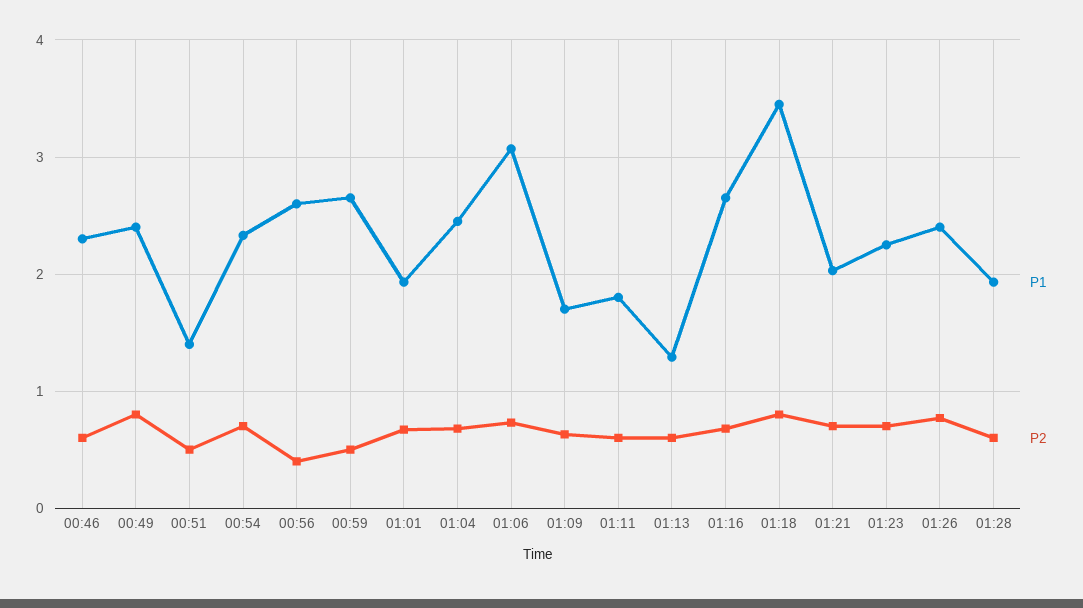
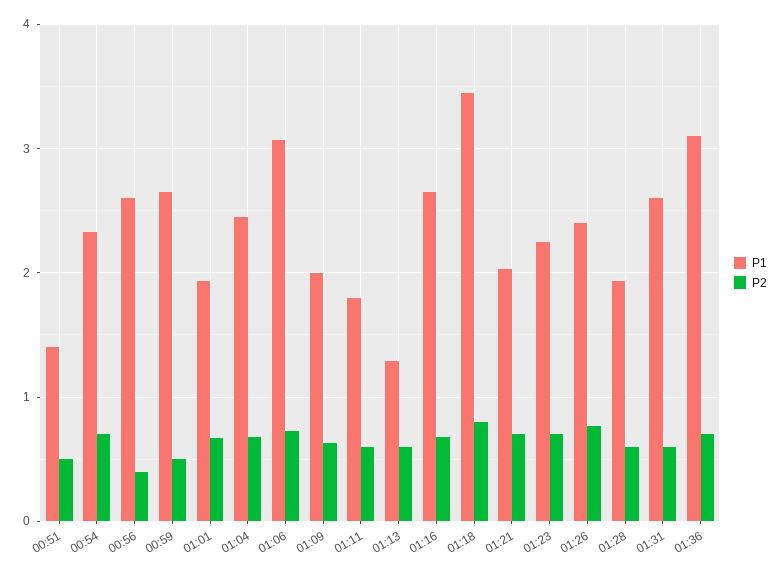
P1, 00:46: 2.3 -> none
P2, 00:46: 0.6 -> none
P1, 00:49: 2.4 -> none
P2, 00:49: 0.8 -> none
P1, 01:09: 1.7 -> 2
P1, 01:31: none -> 2.6
P2, 01:31: none -> 0.6
P1, 01:36: none -> 3.1
P2, 01:36: none -> 0.7

